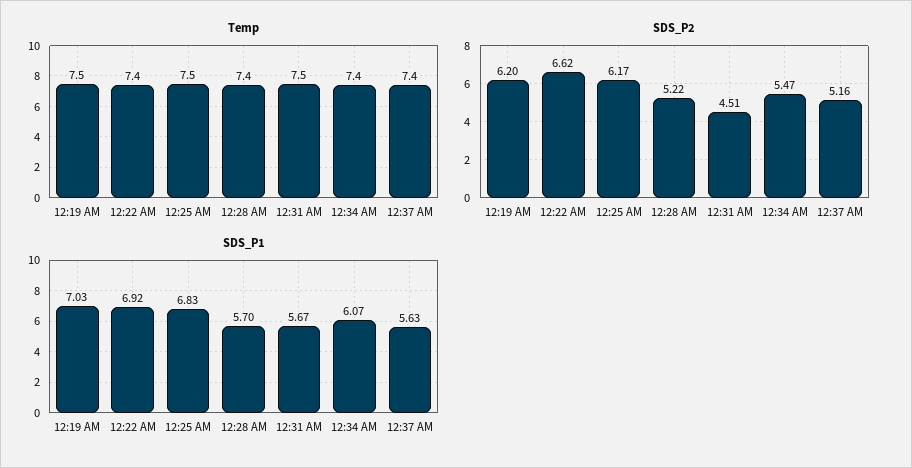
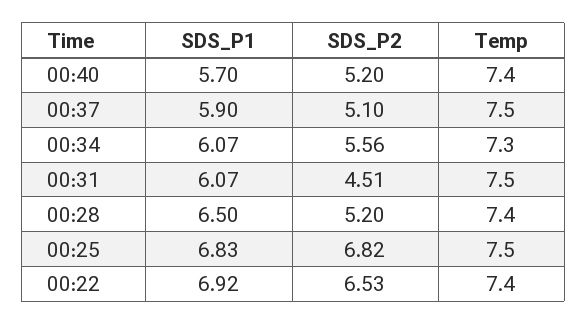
Temp, 12:19 AM: 7.5 -> none
Temp, 12:34 AM: 7.4 -> 7.3
Temp, 12:37 AM: 7.4 -> 7.5
SDS_P2, 12:19 AM: 6.2 -> none
SDS_P2, 12:22 AM: 6.62 -> 6.53
SDS_P2, 12:25 AM: 6.17 -> 6.82
SDS_P2, 12:28 AM: 5.22 -> 5.2
SDS_P2, 12:34 AM: 5.47 -> 5.56
SDS_P2, 12:37 AM: 5.16 -> 5.1
SDS_P1, 12:19 AM: 7.03 -> none
SDS_P1, 12:28 AM: 5.7 -> 6.5
SDS_P1, 12:31 AM: 5.67 -> 6.07
SDS_P1, 12:37 AM: 5.63 -> 5.9
SDS_P1, 00:40: none -> 5.7
SDS_P2, 00:40: none -> 5.2
Temp, 00:40: none -> 7.4

